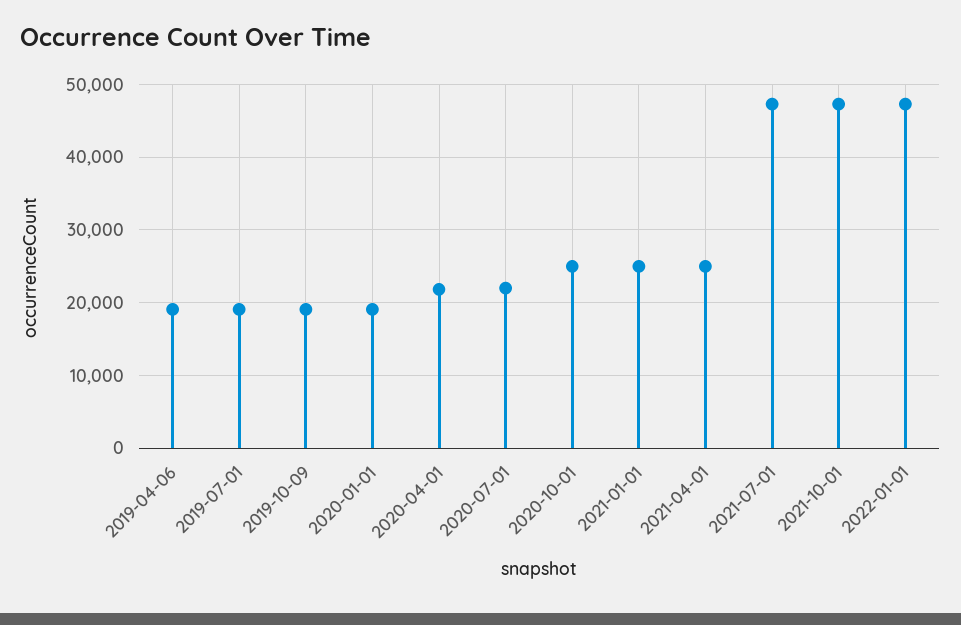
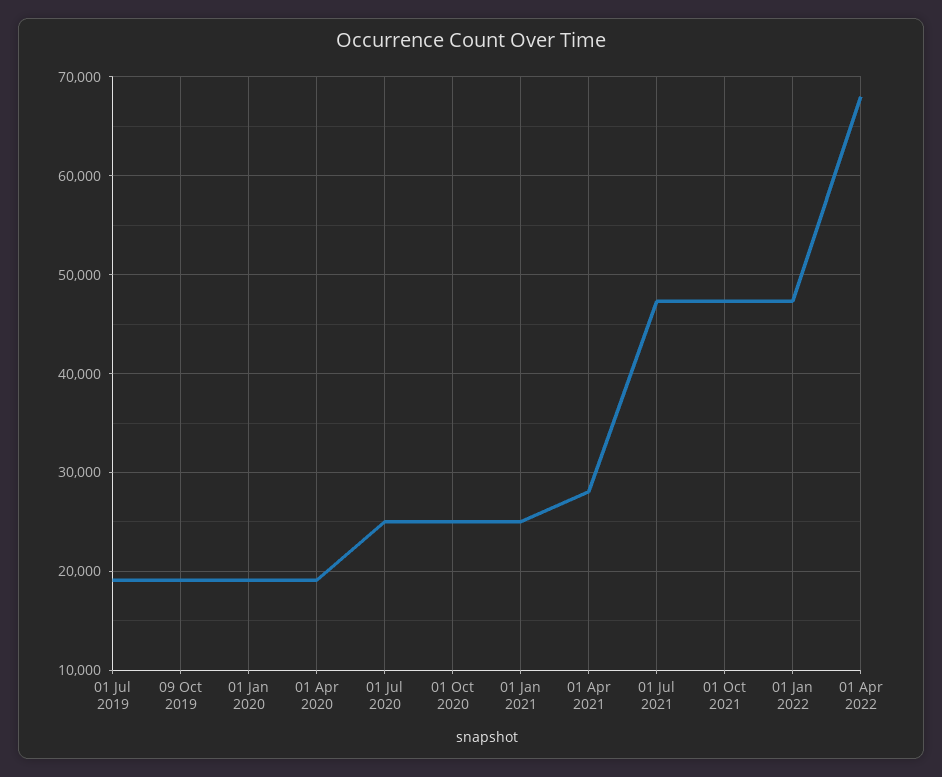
2019-04-06: 19000 -> none
2020-04-01: 22000 -> 19000
2020-07-01: 22000 -> 25000
2021-04-01: 25000 -> 28000
01 Apr 2022: none -> 68000

